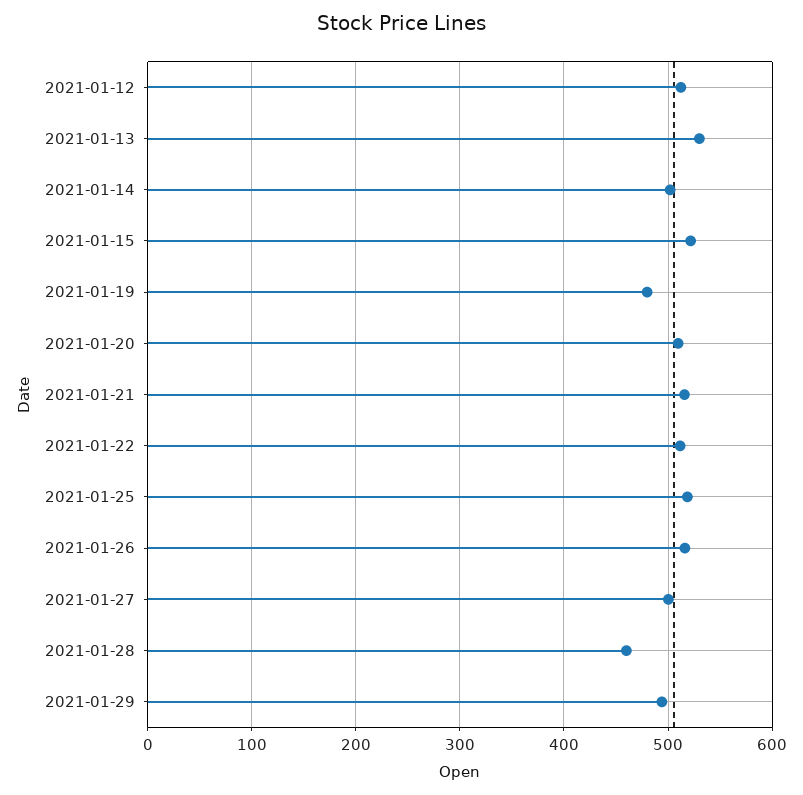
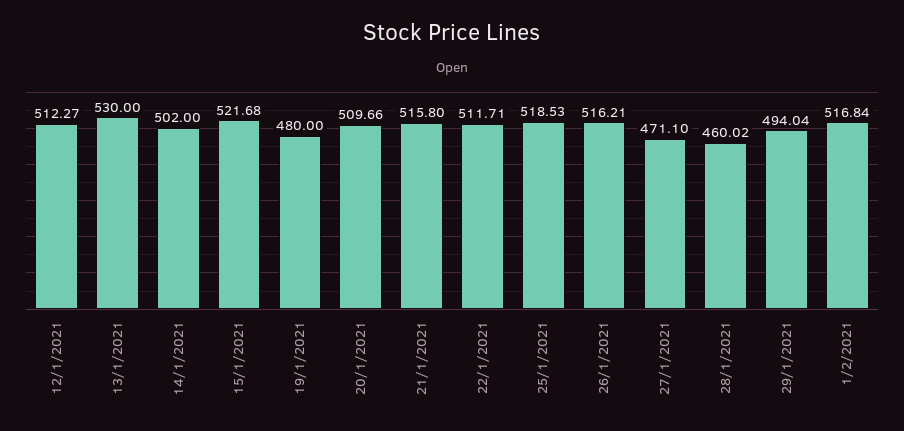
2021-01-27: 500 -> 471.1
1/2/2021: none -> 516.84

